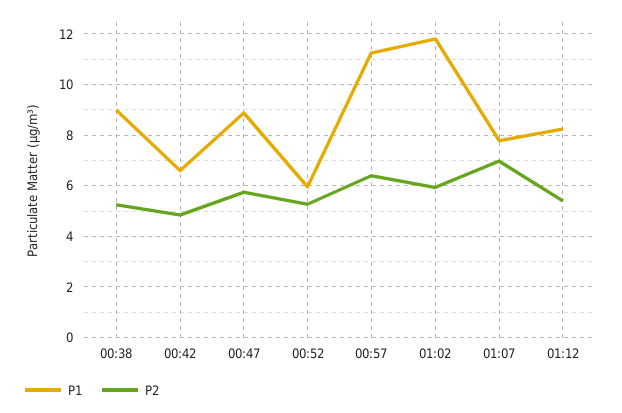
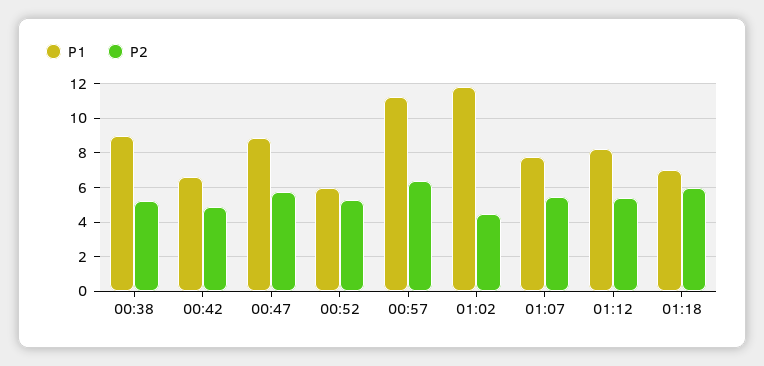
P2, 01:02: 6 -> 4.5
P2, 01:07: 7 -> 5.5
P1, 01:18: none -> 7
P2, 01:18: none -> 6

